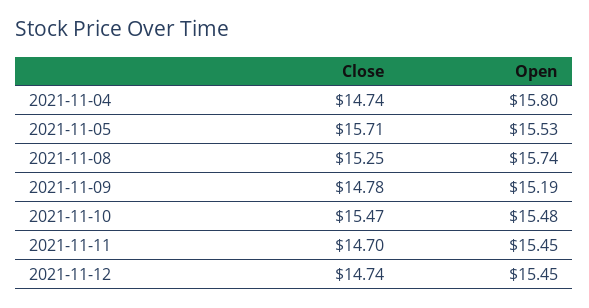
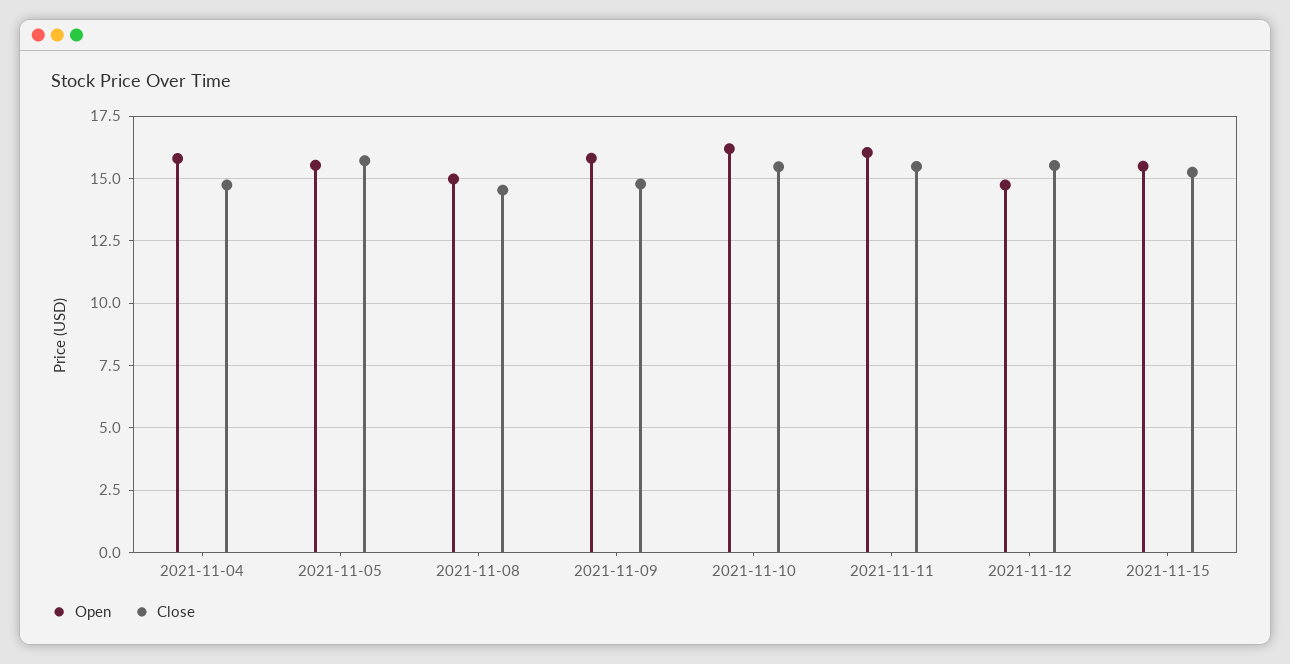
Close, 2021-11-08: 15.25 -> 14.5
Open, 2021-11-08: 15.74 -> 15
Open, 2021-11-09: 15.19 -> 15.75
Open, 2021-11-10: 15.48 -> 16.25
Close, 2021-11-11: 14.7 -> 15.5
Open, 2021-11-11: 15.45 -> 16
Close, 2021-11-12: 14.74 -> 15.5
Open, 2021-11-12: 15.45 -> 14.75
Open, 2021-11-15: none -> 15.5
Close, 2021-11-15: none -> 15.25

